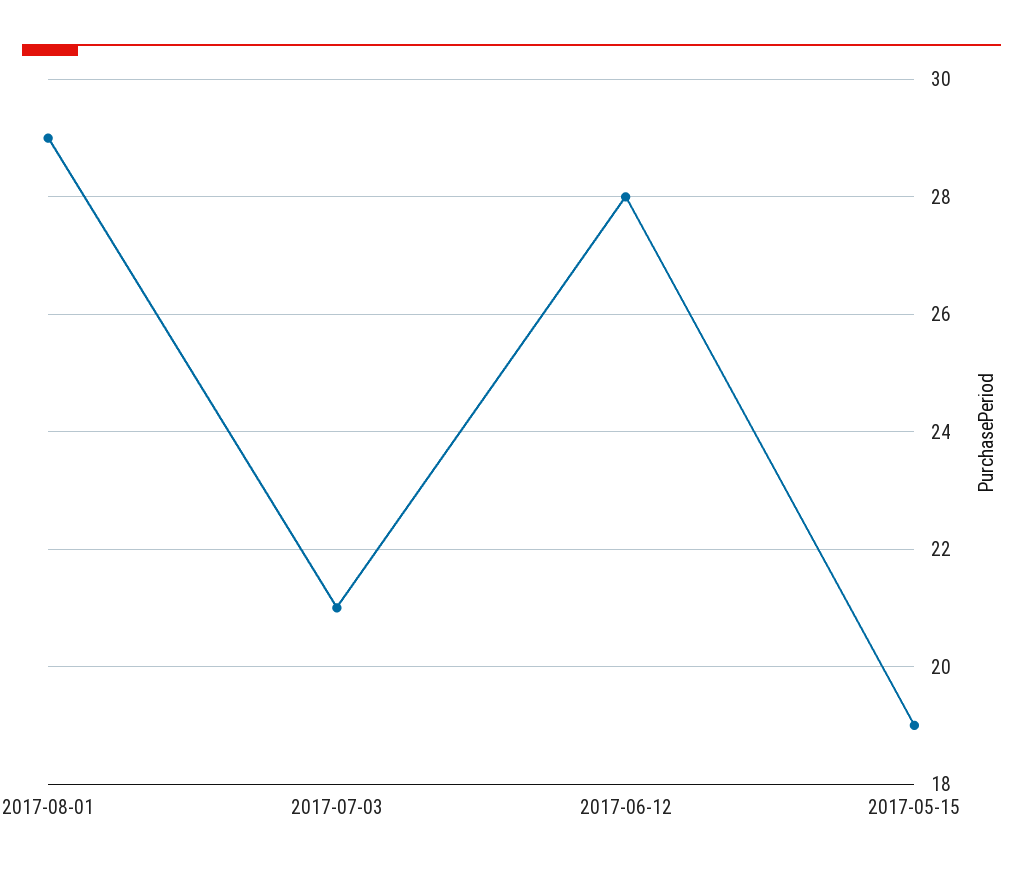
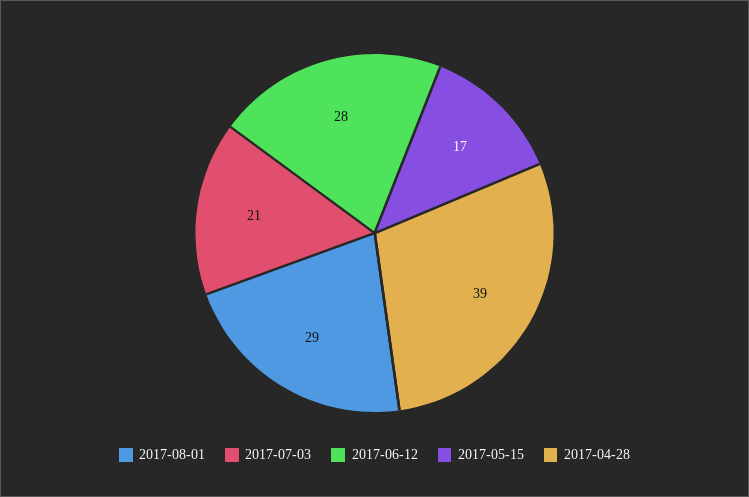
2017-05-15: 19 -> 17
2017-04-28: none -> 39

